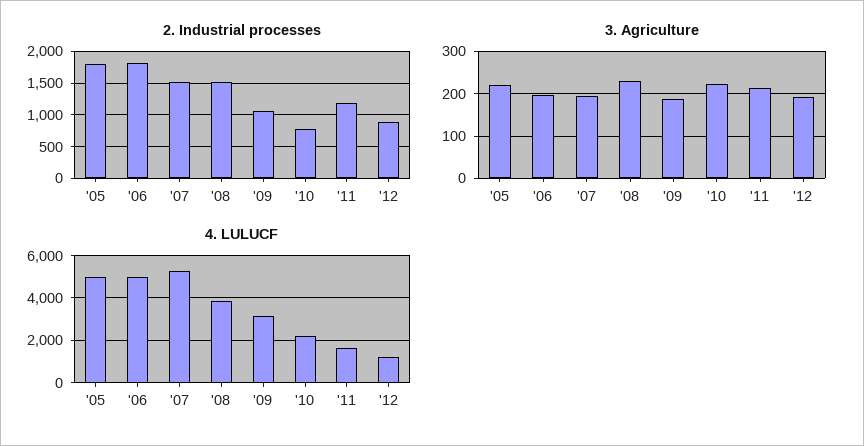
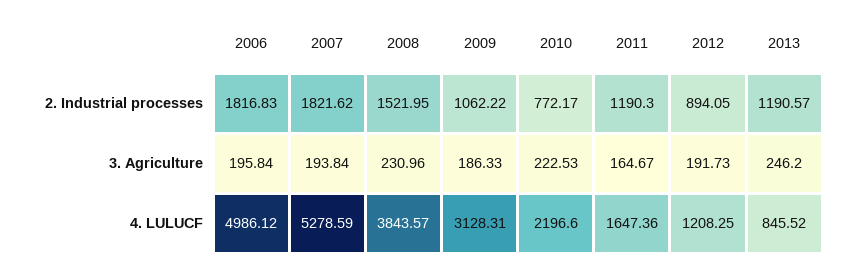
2. Industrial processes, '05: 1800 -> none
2. Industrial processes, '07: 1500 -> 1821.62
3. Agriculture, '05: 220 -> none
3. Agriculture, '11: 220 -> 164.67
4. LULUCF, '05: 5000 -> none
2. Industrial processes, 2013: none -> 1190.57
3. Agriculture, 2013: none -> 246.2
4. LULUCF, 2013: none -> 845.52

